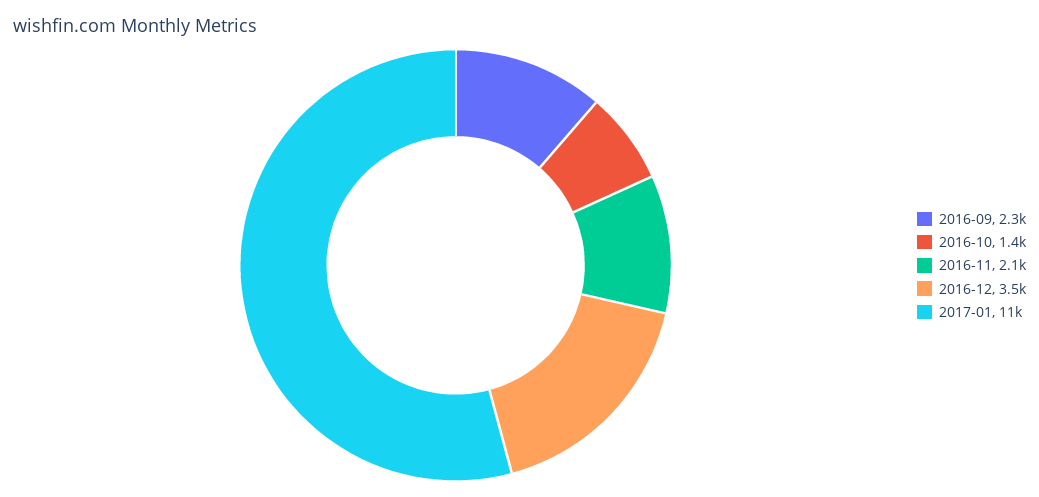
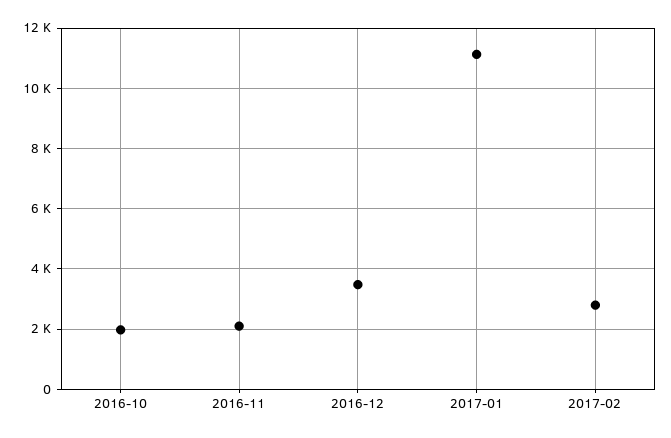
2016-09: 2300 -> none
2016-10: 1400 -> 2000
2017-02: none -> 2800

